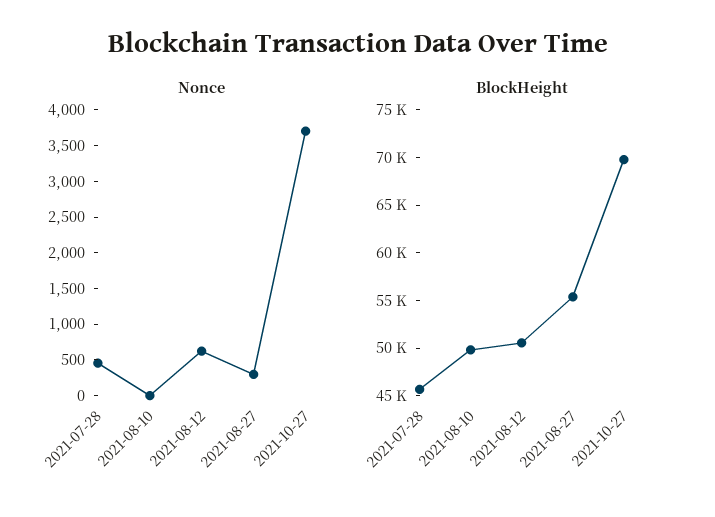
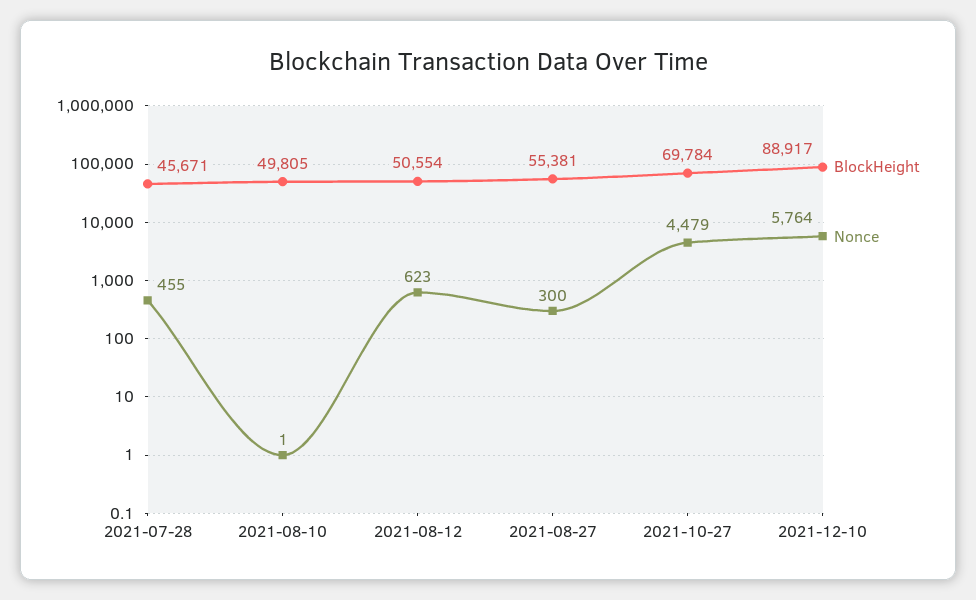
Nonce, 2021-10-27: 3750 -> 4479
BlockHeight, 2021-12-10: none -> 88917
Nonce, 2021-12-10: none -> 5764

